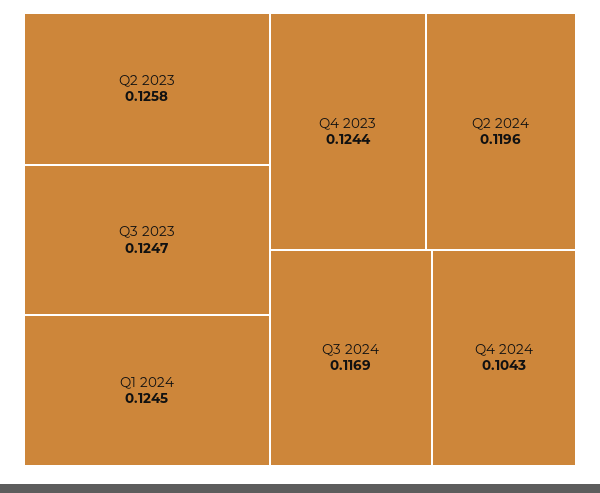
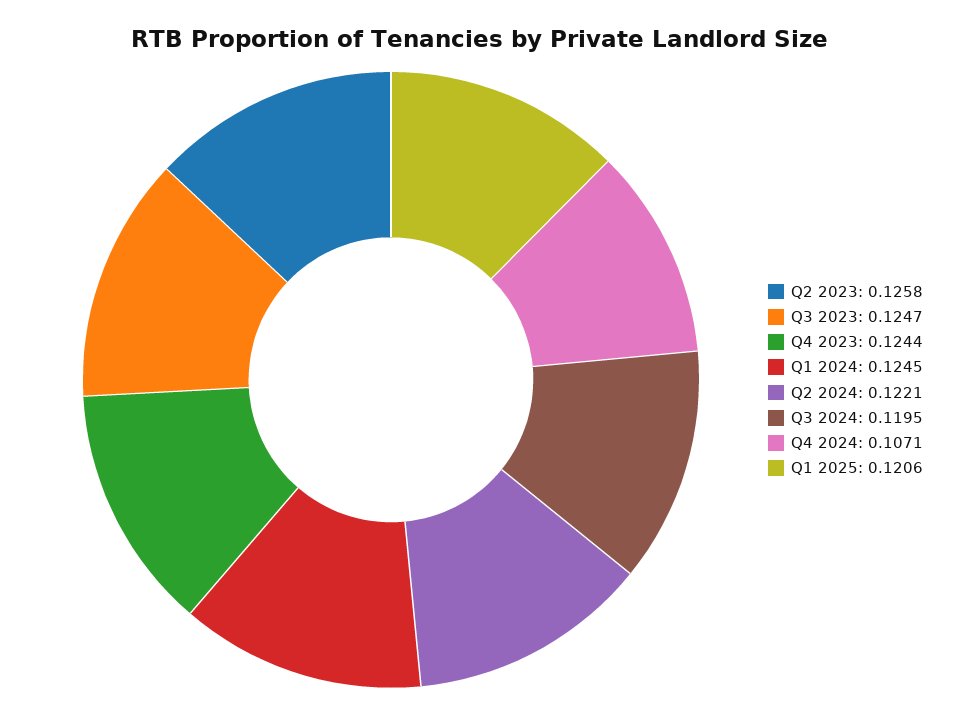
Q2 2024: 0.1196 -> 0.1221
Q3 2024: 0.1169 -> 0.1195
Q4 2024: 0.1043 -> 0.1071
Q1 2025: none -> 0.1206

